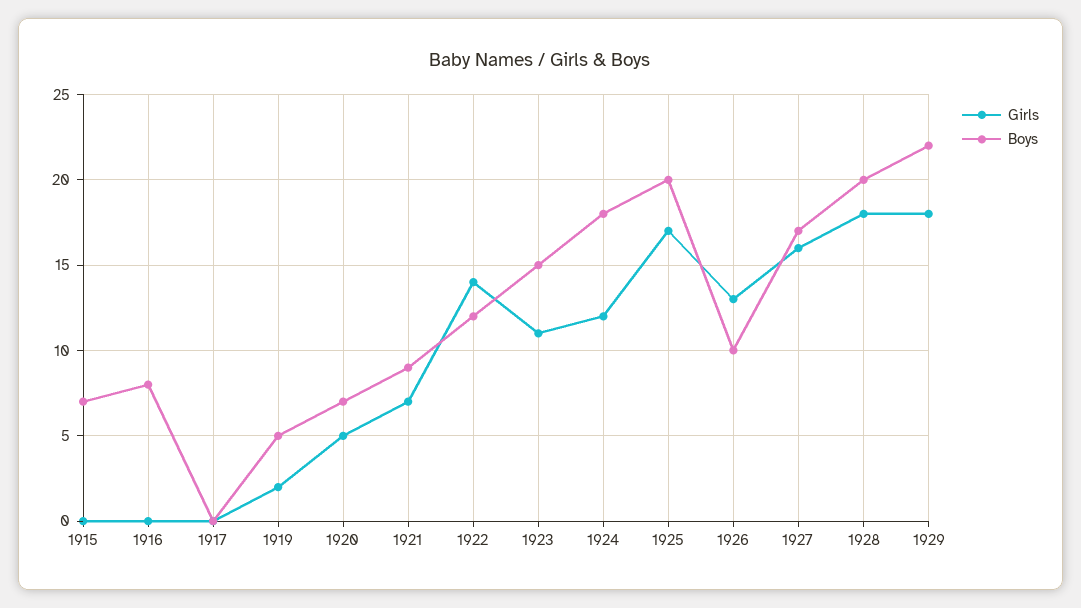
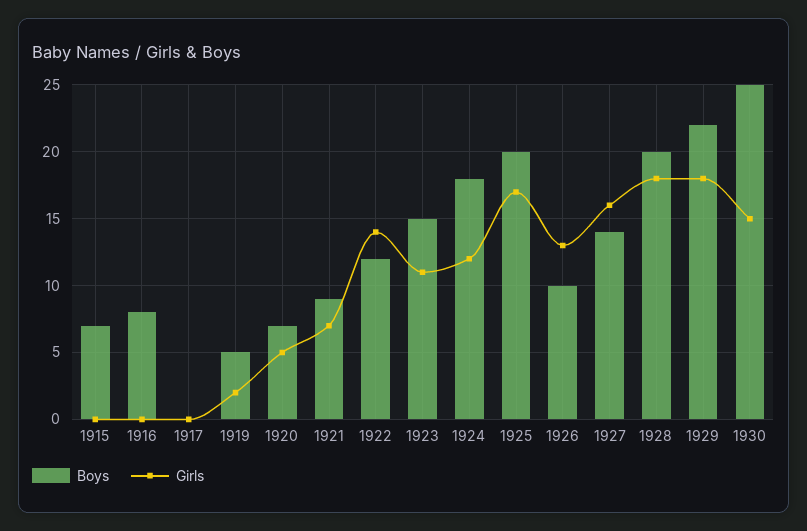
Boys, 1927: 17 -> 14
Boys, 1930: none -> 25
Girls, 1930: none -> 15

